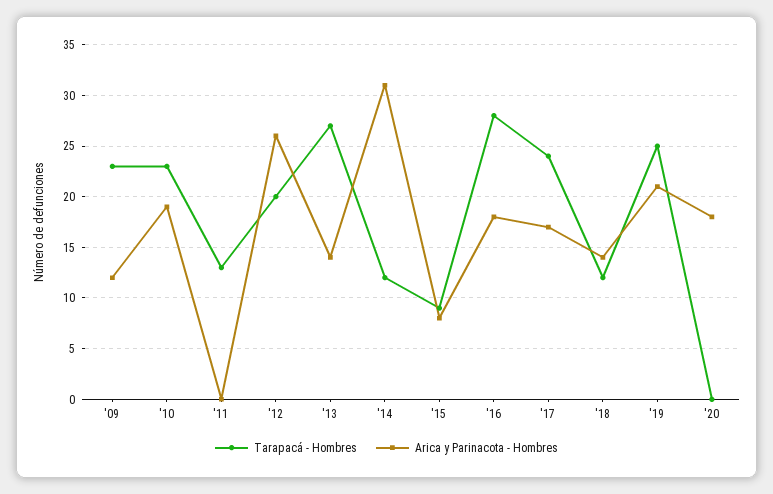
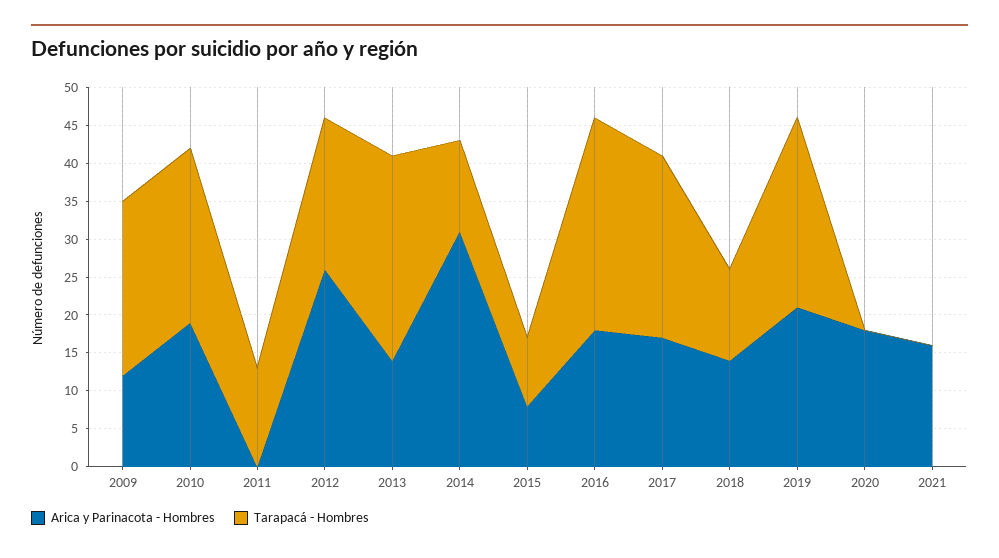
Arica y Parinacota - Hombres, 2021: none -> 15
Tarapacá - Hombres, 2021: none -> 0

